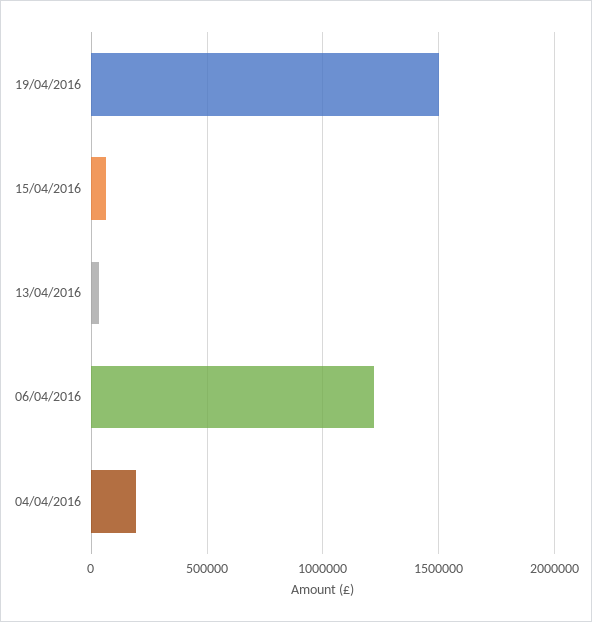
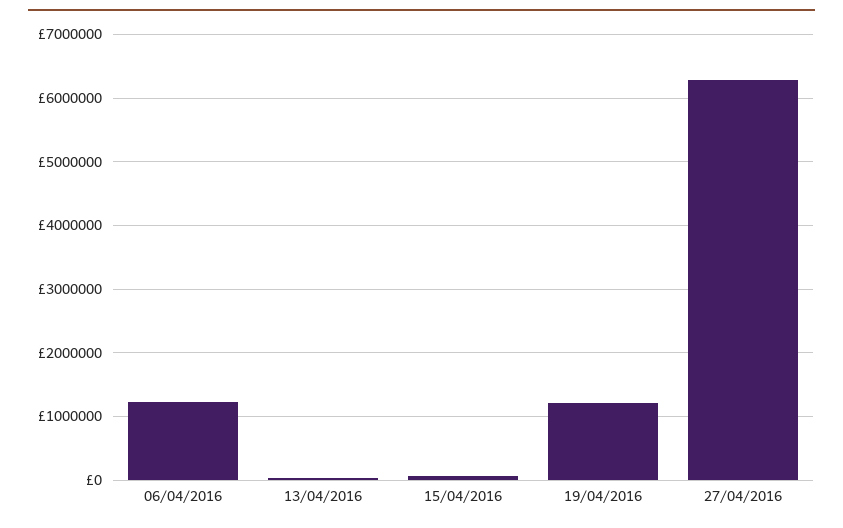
19/04/2016: 1500000 -> 1200000
04/04/2016: 200000 -> none
27/04/2016: none -> 6300000

